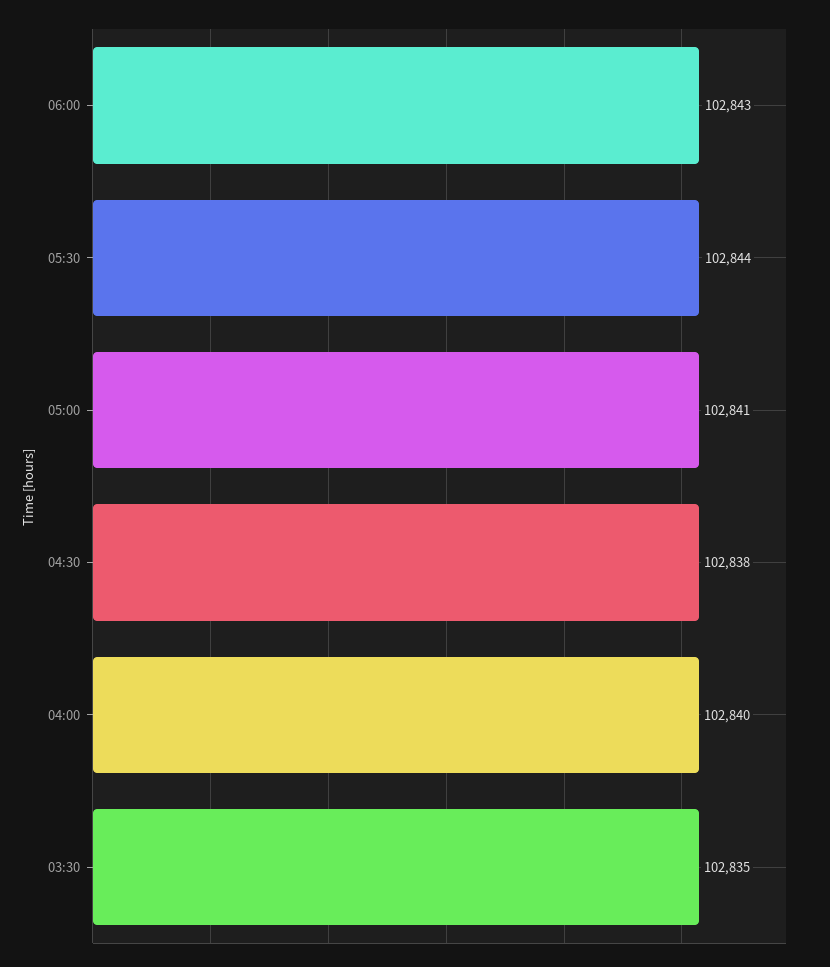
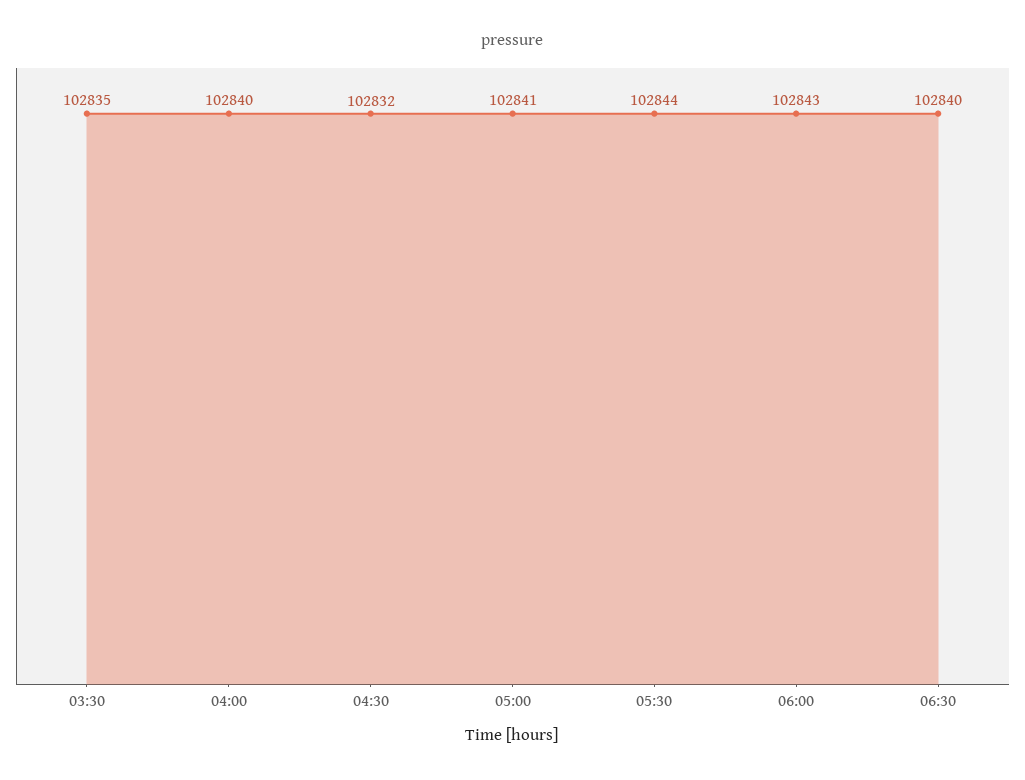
04:30: 102838 -> 102832
06:30: none -> 102840

